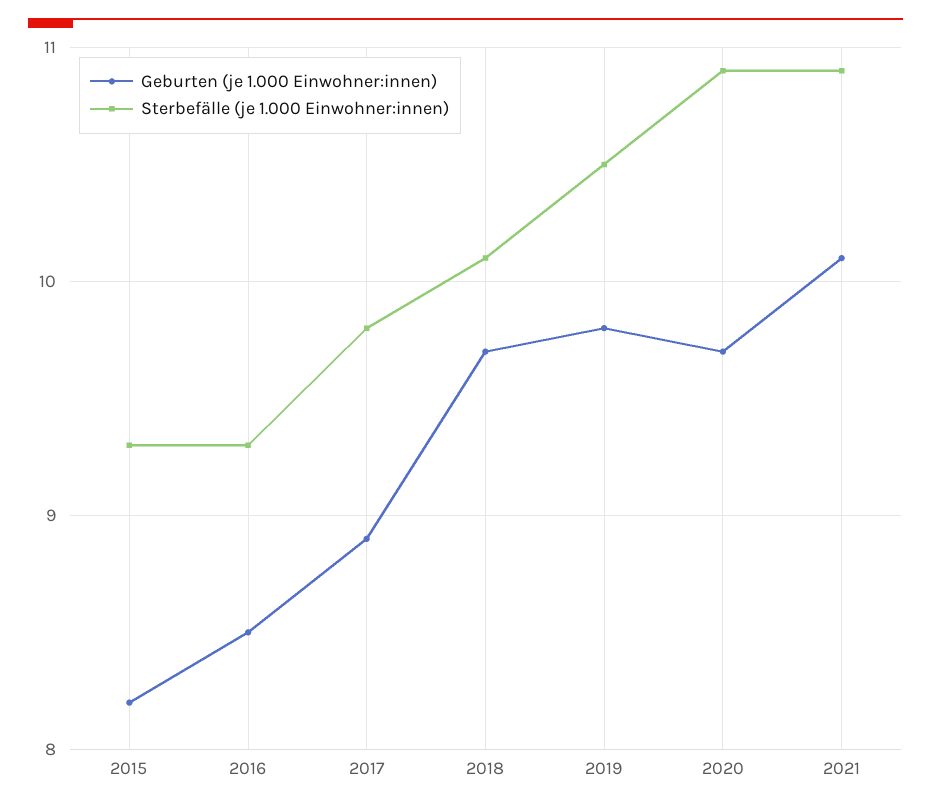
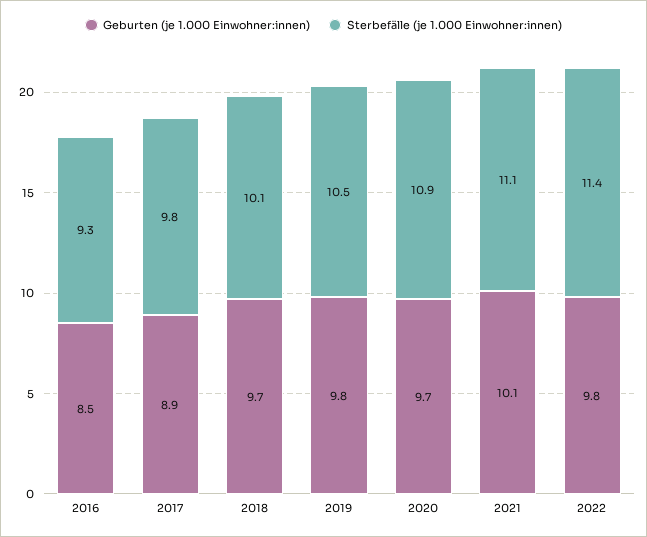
Geburten (je 1.000 Einwohner:innen), 2015: 8.2 -> none
Sterbefälle (je 1.000 Einwohner:innen), 2015: 9.3 -> none
Sterbefälle (je 1.000 Einwohner:innen), 2021: 10.9 -> 11.1
Geburten (je 1.000 Einwohner:innen), 2022: none -> 9.8
Sterbefälle (je 1.000 Einwohner:innen), 2022: none -> 11.4

